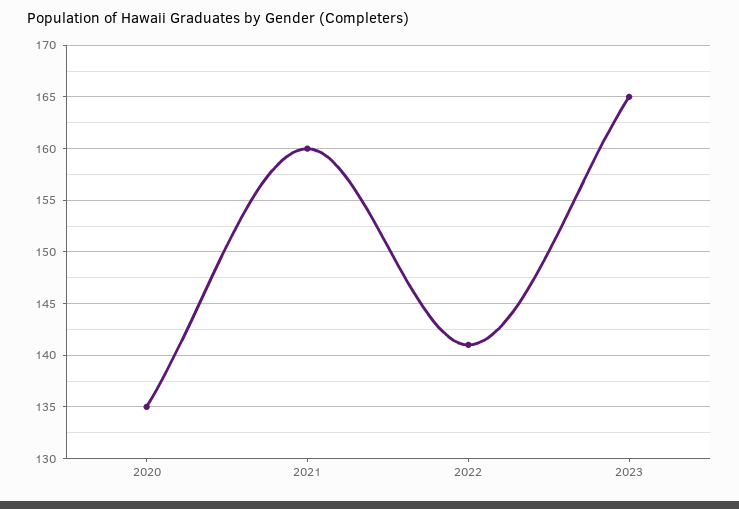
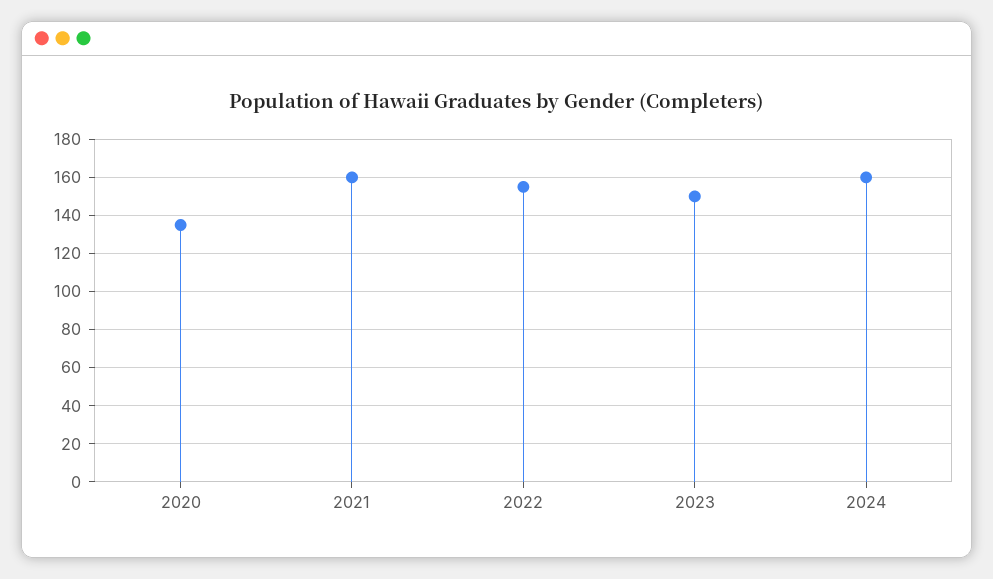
2022: 141 -> 155
2023: 165 -> 150
2024: none -> 160

